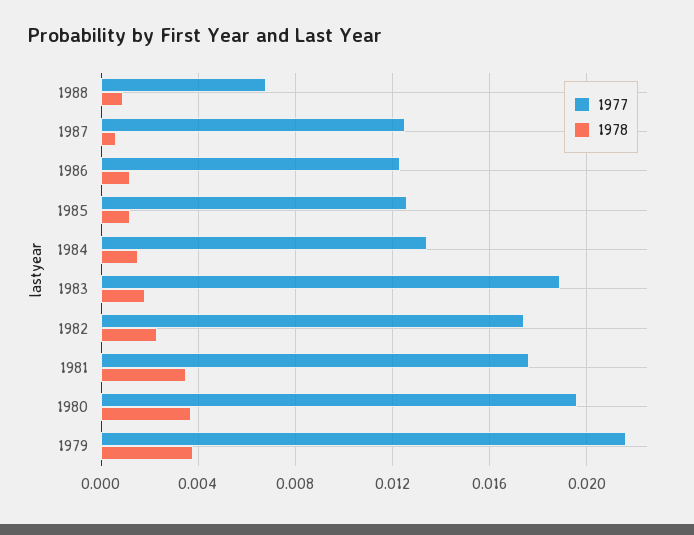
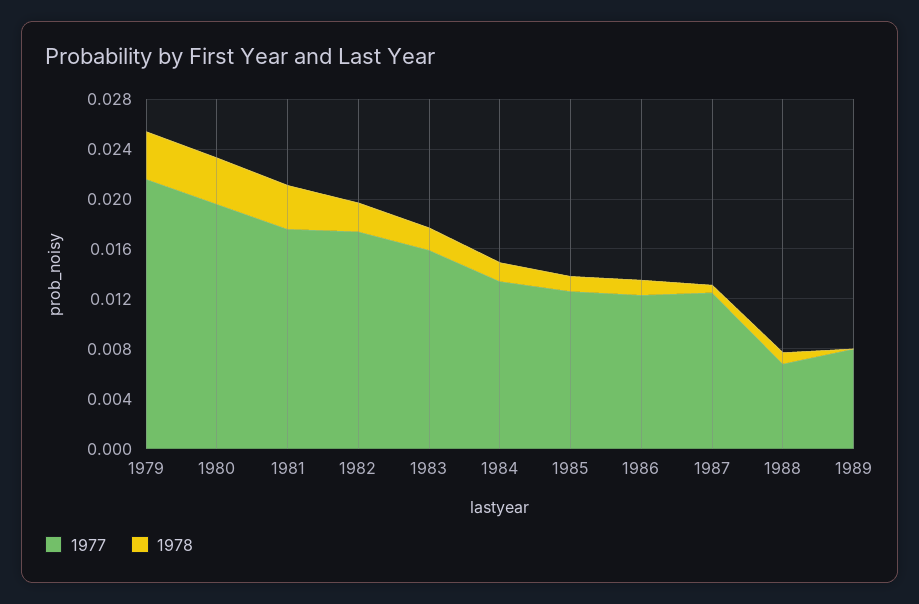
1977, 1983: 0.019 -> 0.016
1977, 1989: none -> 0.008
1978, 1989: none -> 0

